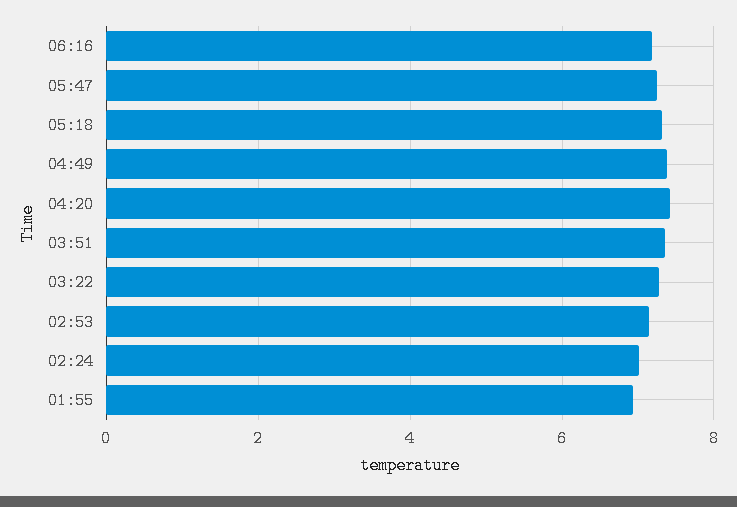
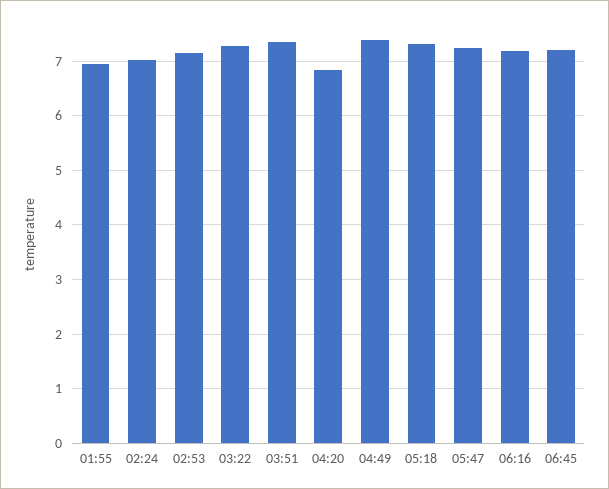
04:20: 7.4 -> 6.8
06:45: none -> 7.2

